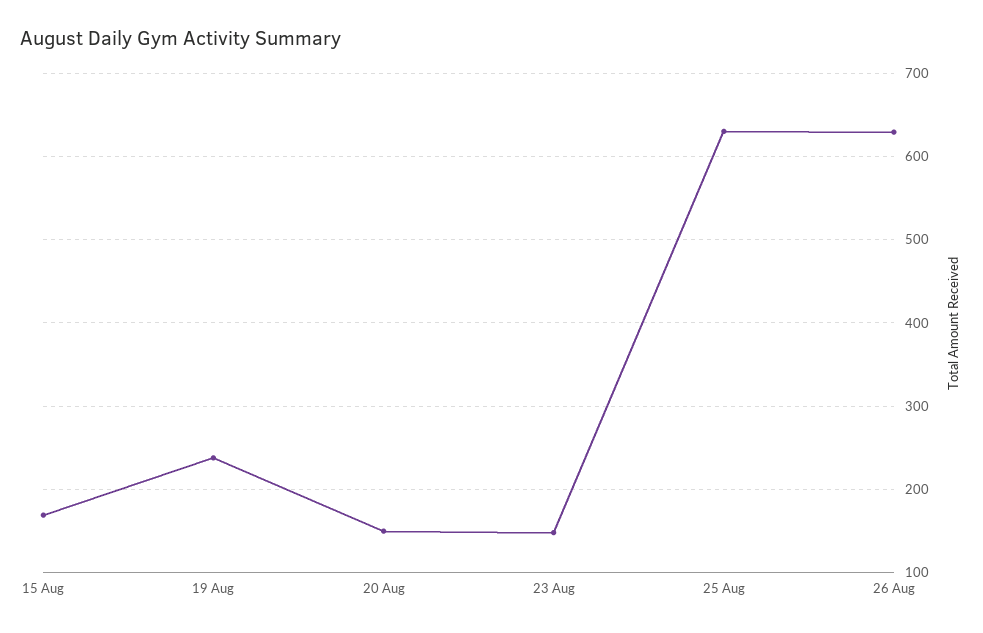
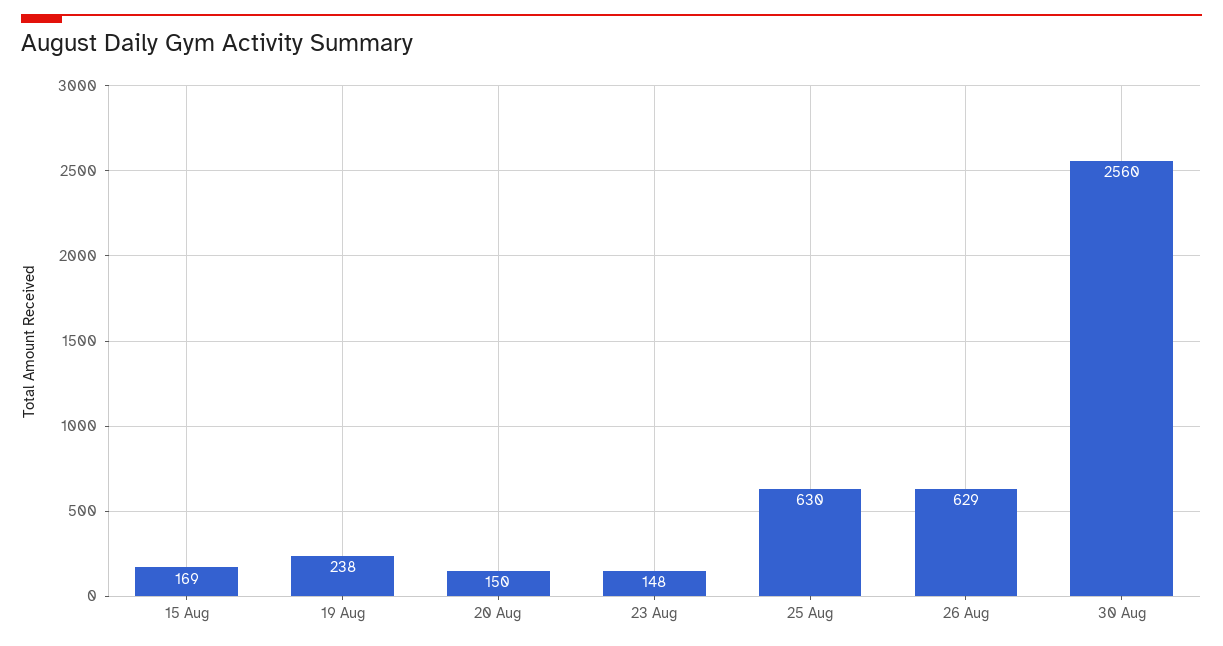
30 Aug: none -> 2560

